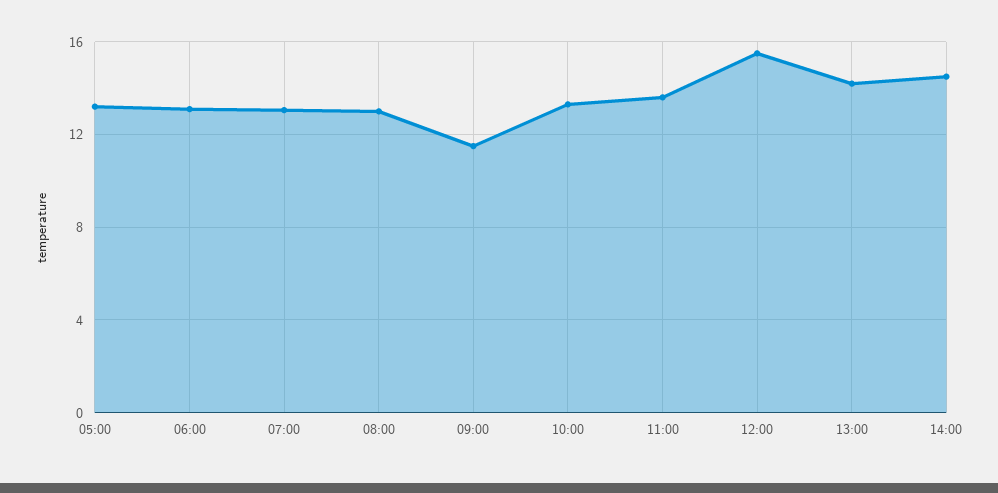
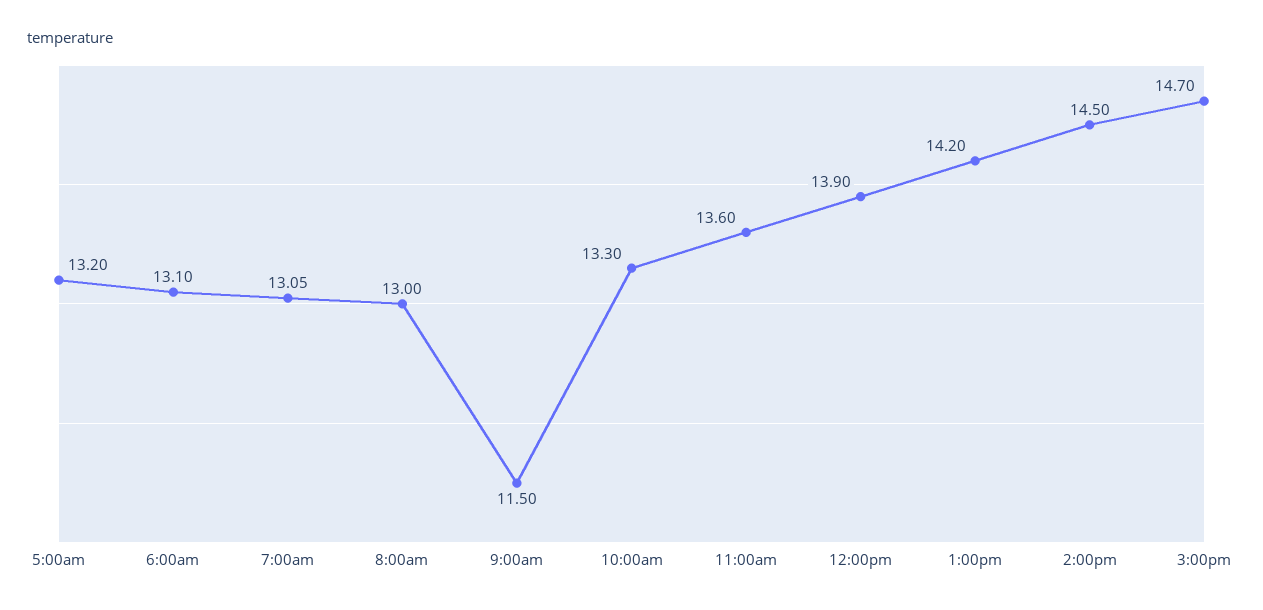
12:00: 15.5 -> 13.9
3:00pm: none -> 14.7

